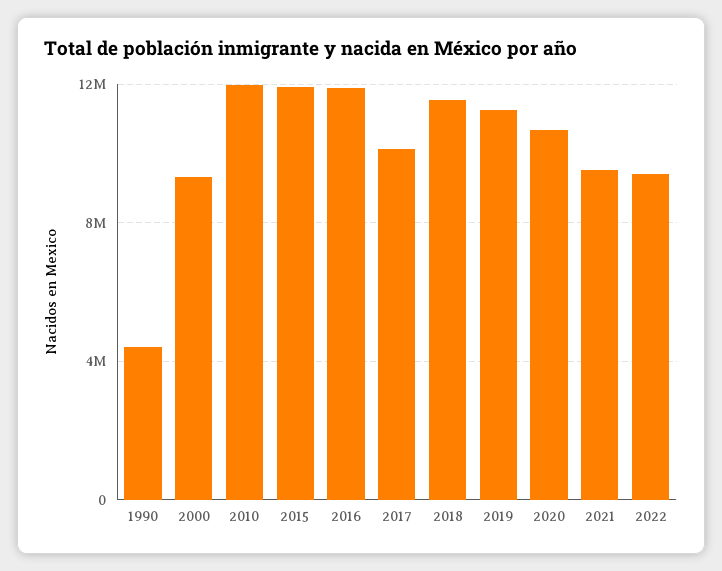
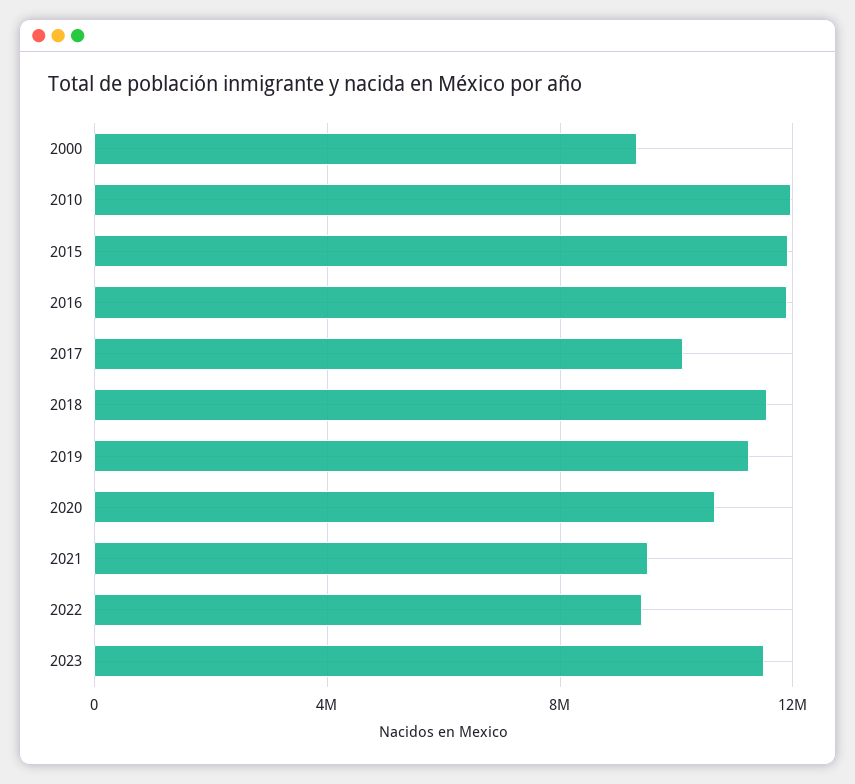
1990: 4500000 -> none
2023: none -> 11500000

